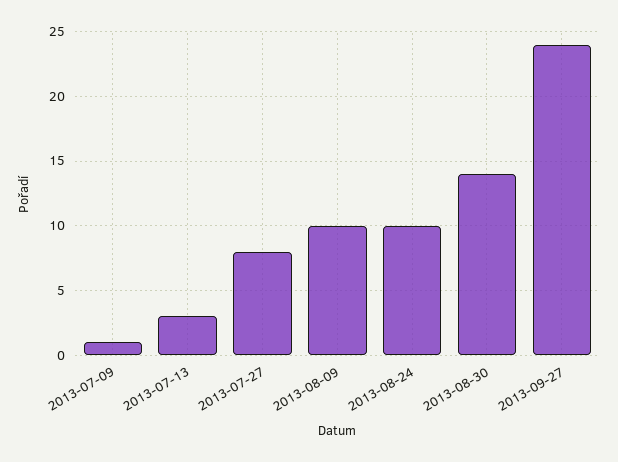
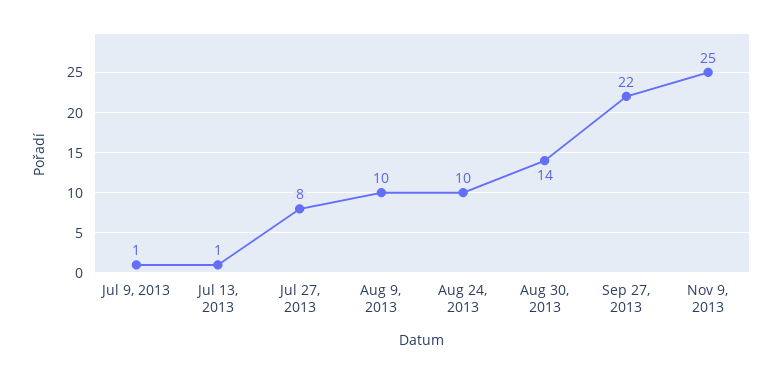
2013-07-13: 3 -> 1
2013-09-27: 24 -> 22
Nov 9, 2013: none -> 25

